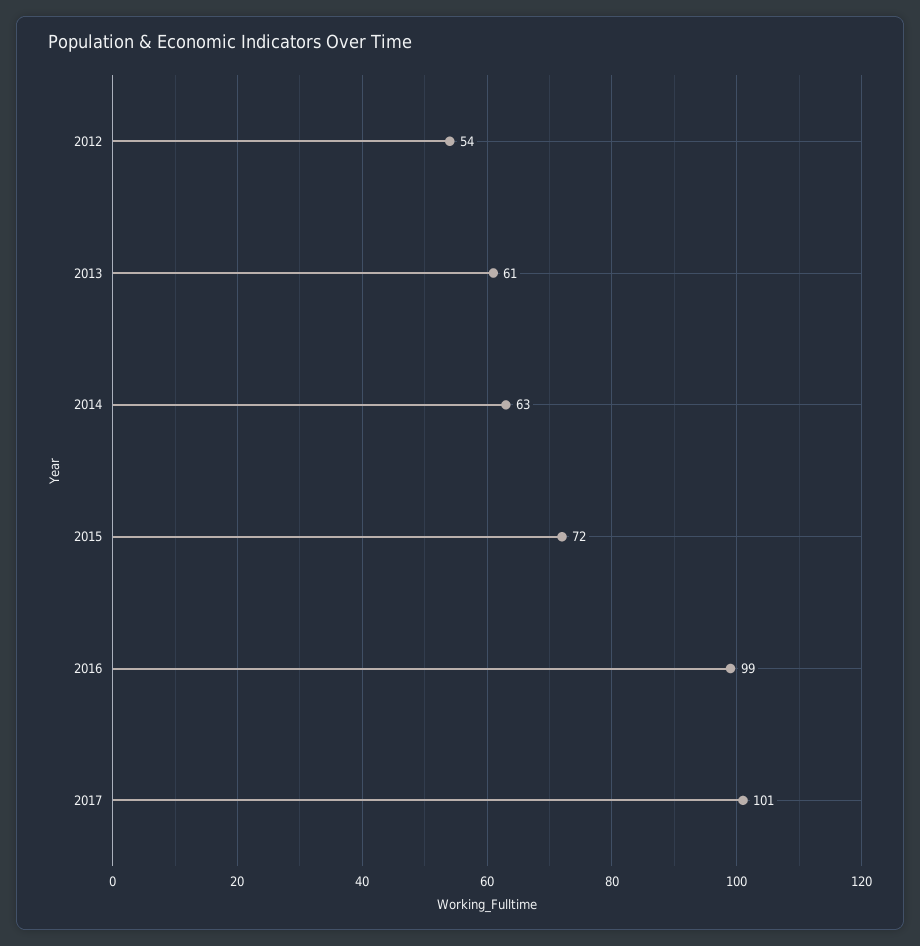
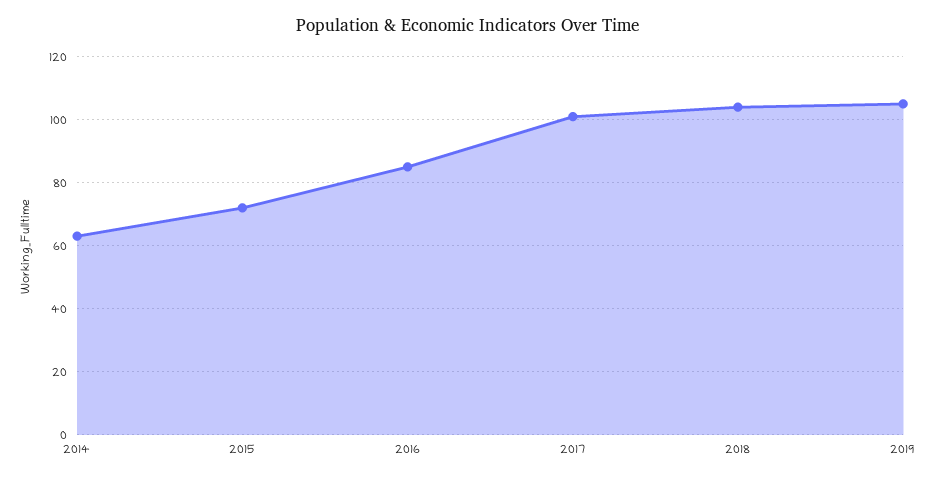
2012: 54 -> none
2013: 61 -> none
2016: 99 -> 85
2018: none -> 105
2019: none -> 105

